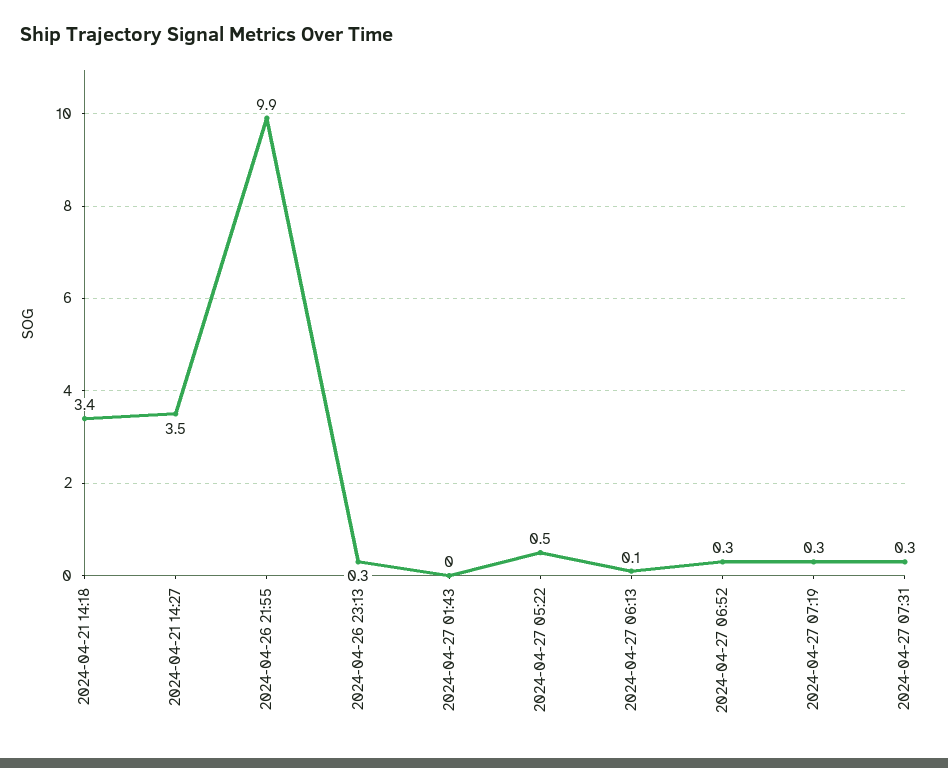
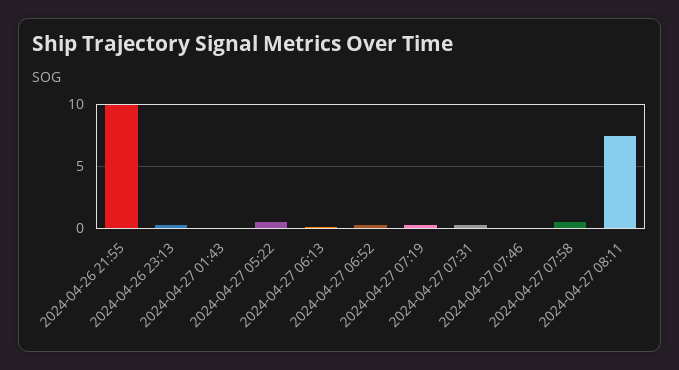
2024-04-21 14:18: 3.4 -> none
2024-04-21 14:27: 3.5 -> none
2024-04-27 07:46: none -> 0
2024-04-27 07:58: none -> 0.5
2024-04-27 08:11: none -> 7.5

